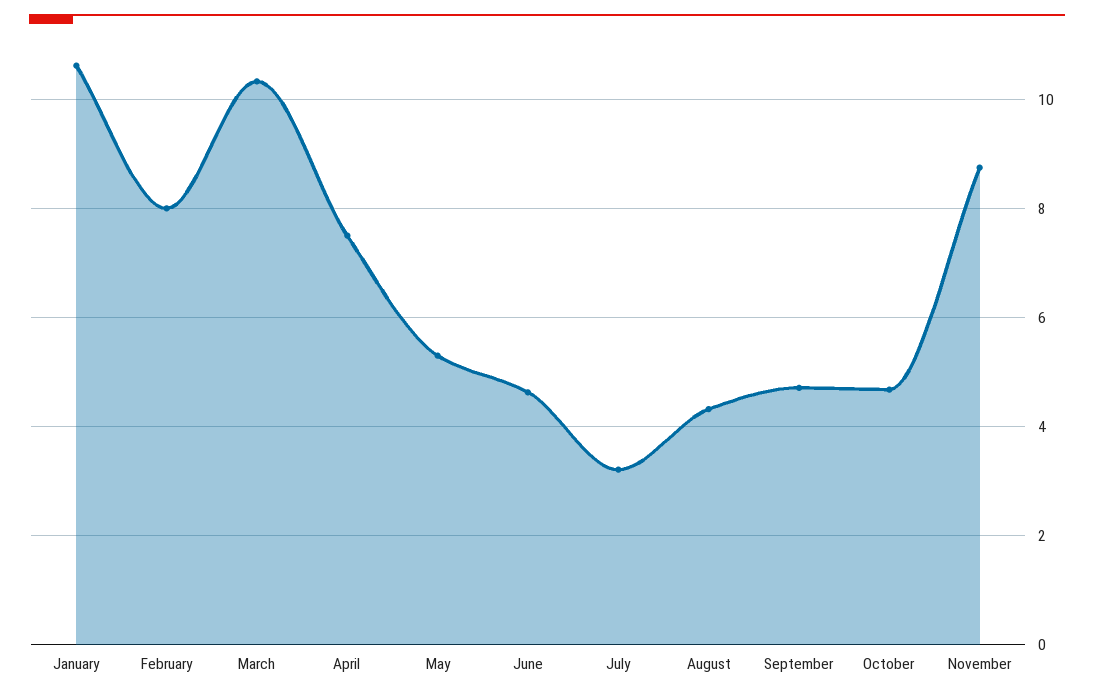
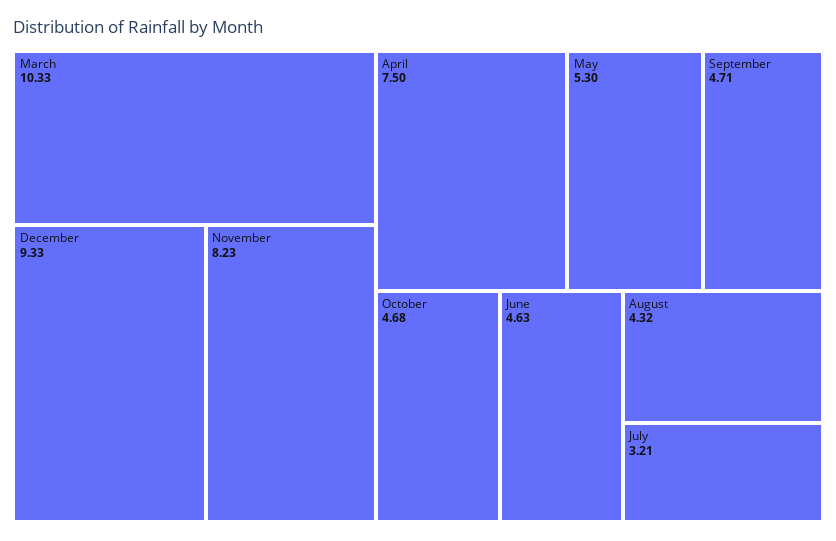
January: 10.6 -> none
February: 8 -> none
November: 8.8 -> 8.23
December: none -> 9.33

